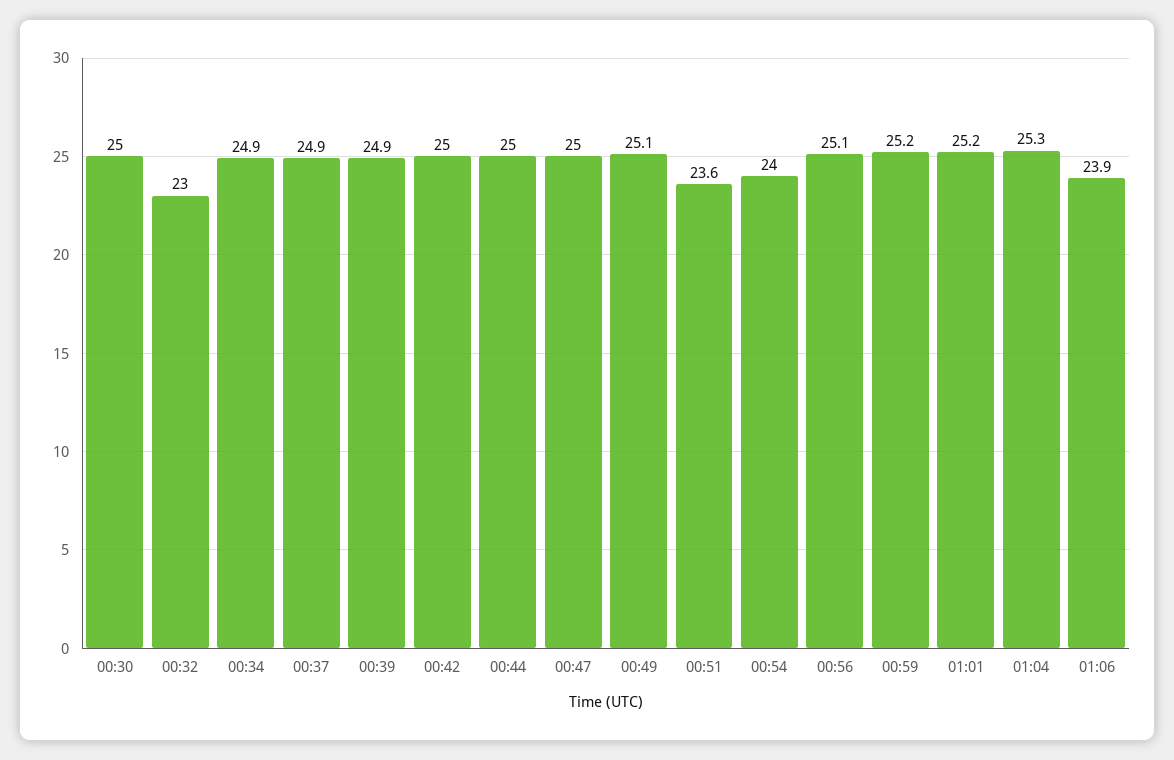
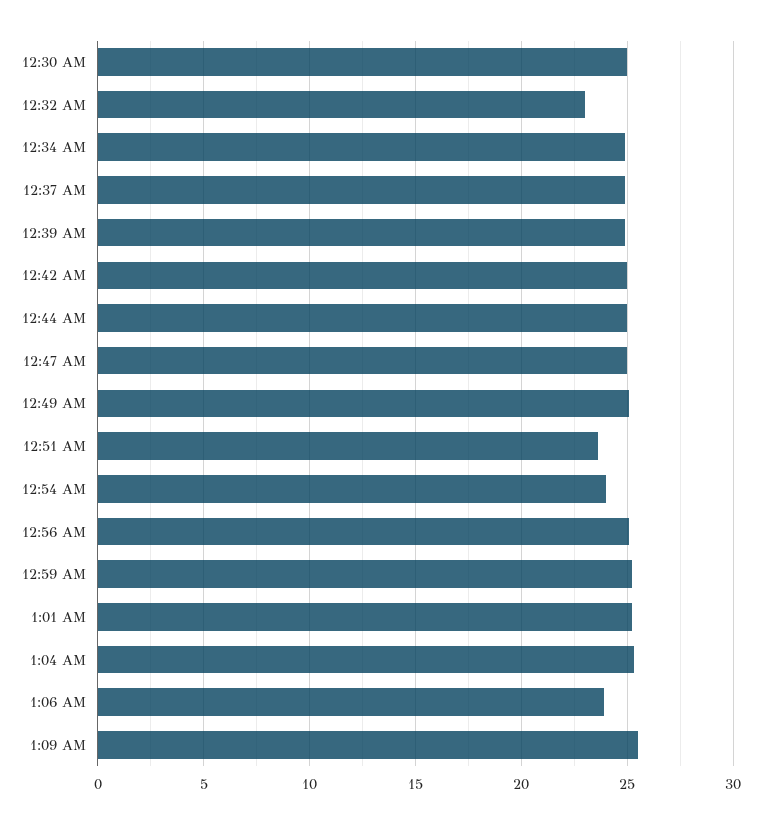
1:09 AM: none -> 25.5

